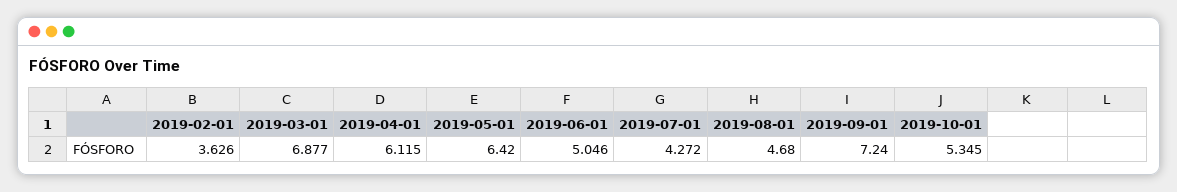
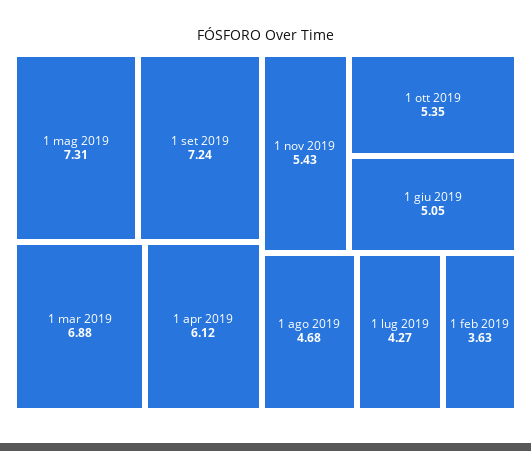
2019-05-01: 6.42 -> 7.31
1 nov 2019: none -> 5.43

